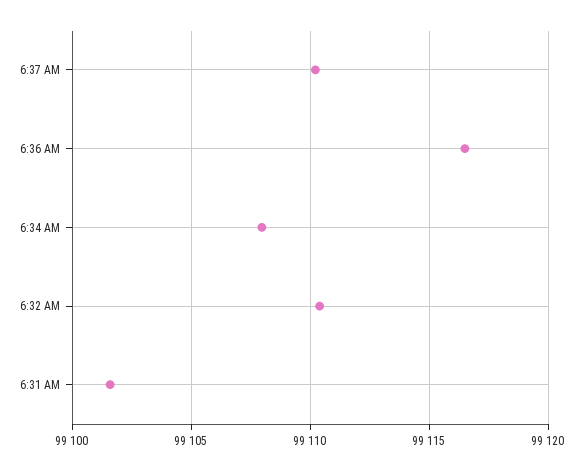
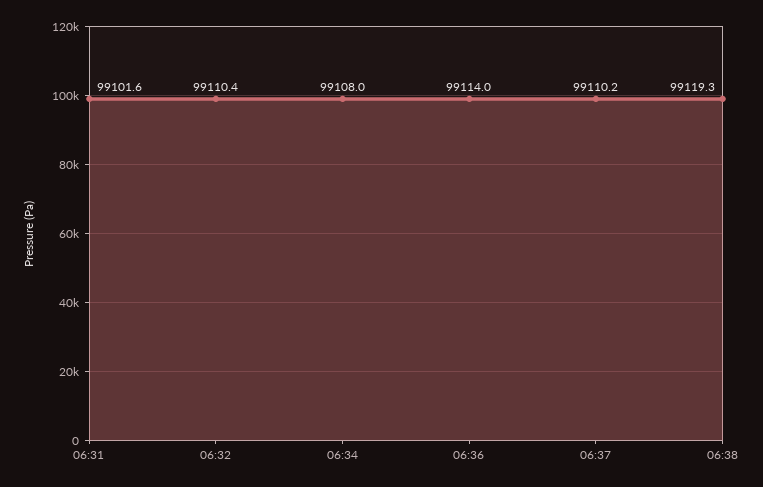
6:36 AM: 99116.5 -> 99114
06:38: none -> 99119.3

